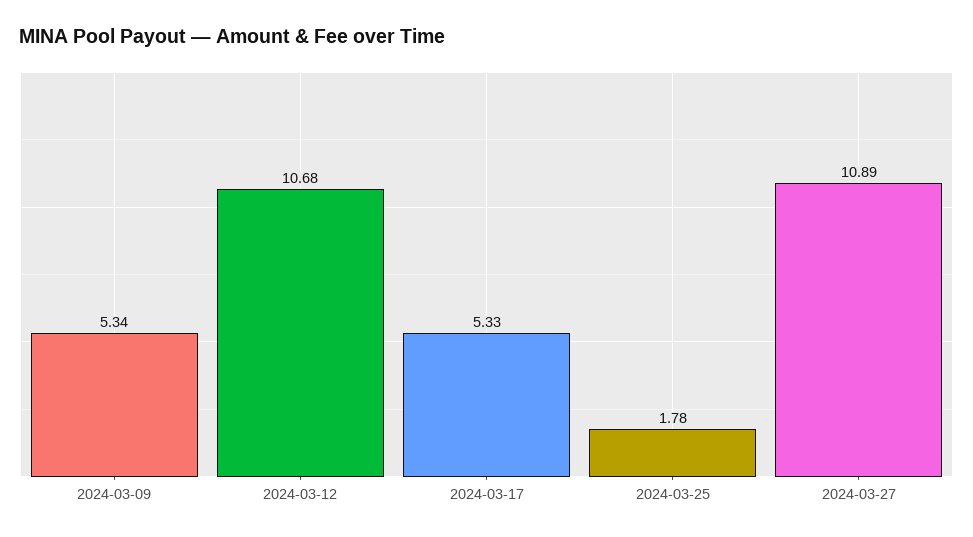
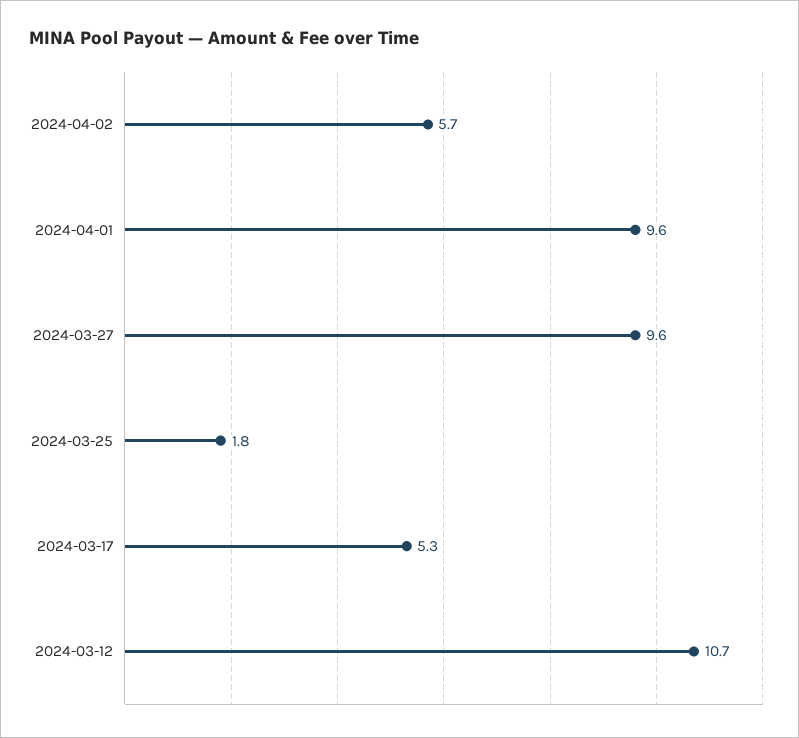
2024-03-09: 5.34 -> none
2024-03-27: 10.89 -> 9.6
2024-04-02: none -> 5.7
2024-04-01: none -> 9.6

